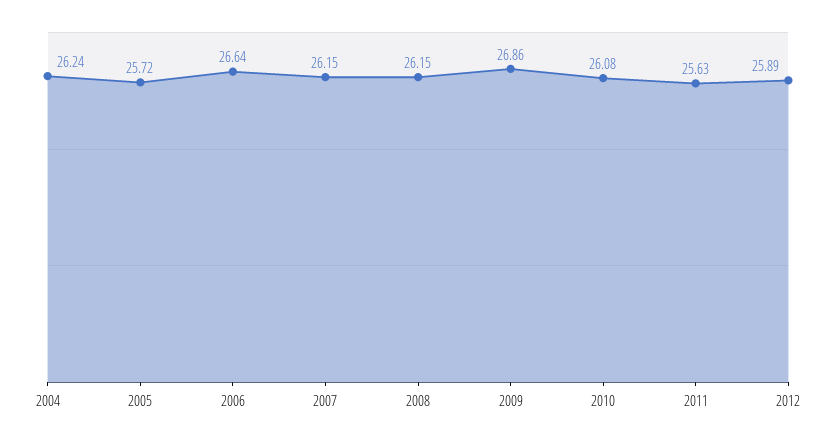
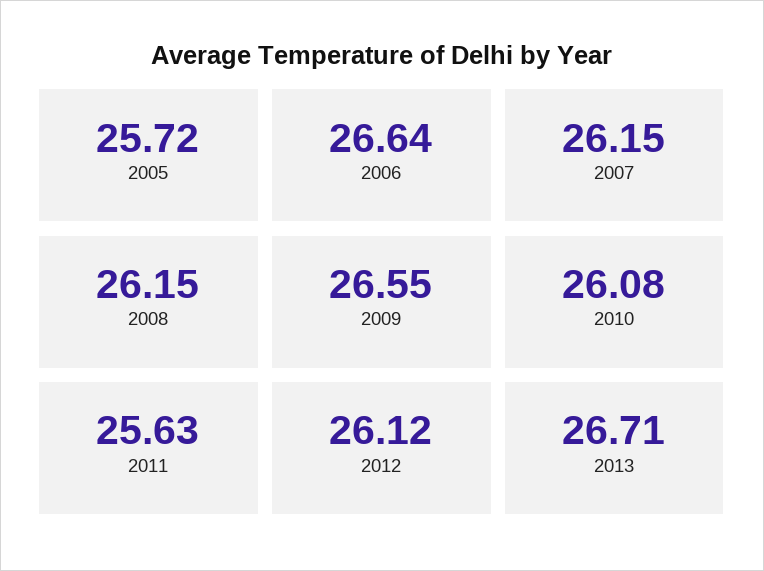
2004: 26.24 -> none
2009: 26.86 -> 26.55
2012: 25.89 -> 26.12
2013: none -> 26.71

